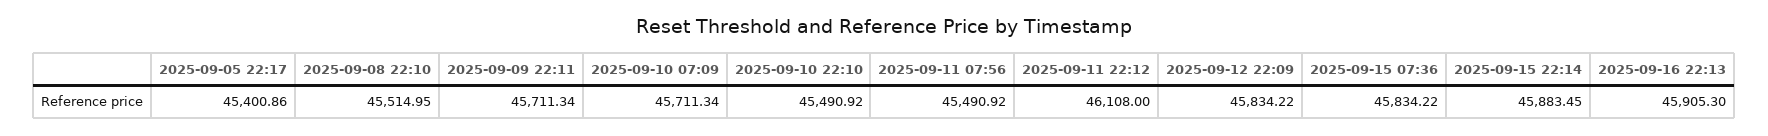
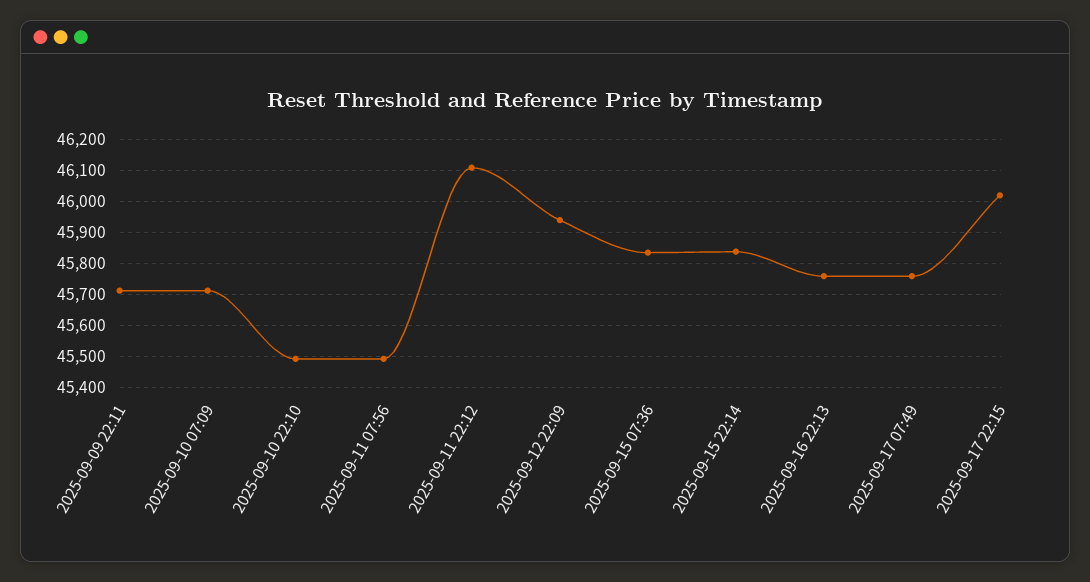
2025-09-05 22:17: 45400.86 -> none
2025-09-08 22:10: 45514.95 -> none
2025-09-12 22:09: 45834.22 -> 45940
2025-09-15 22:14: 45883.45 -> 45840
2025-09-16 22:13: 45905.3 -> 45760
2025-09-17 07:49: none -> 45760
2025-09-17 22:15: none -> 46020

